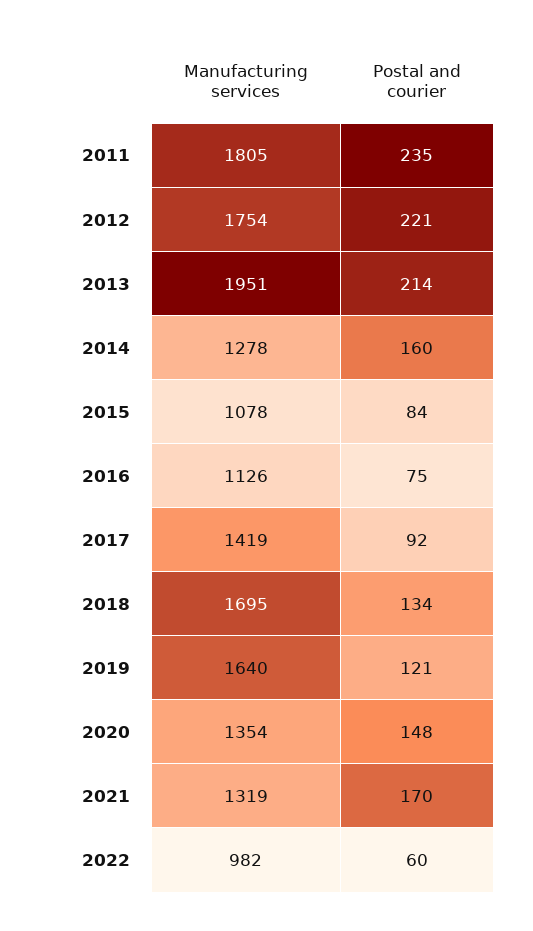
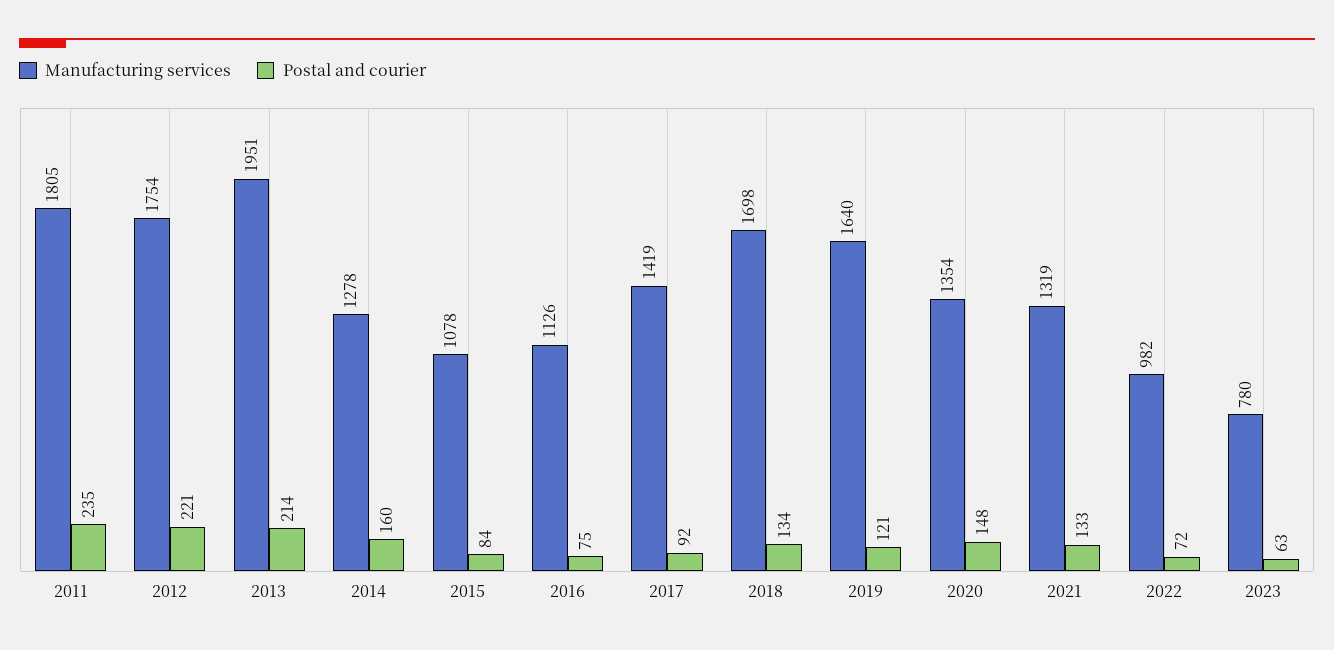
Manufacturing services, 2018: 1695 -> 1698
Postal and courier, 2021: 170 -> 133
Postal and courier, 2022: 60 -> 72
Manufacturing services, 2023: none -> 780
Postal and courier, 2023: none -> 63

